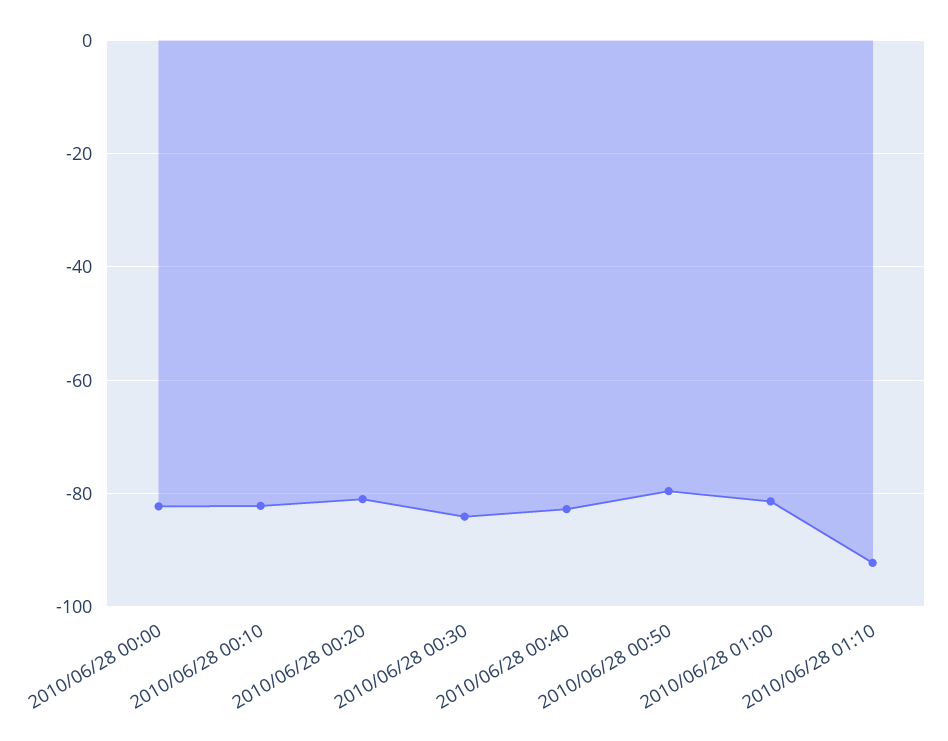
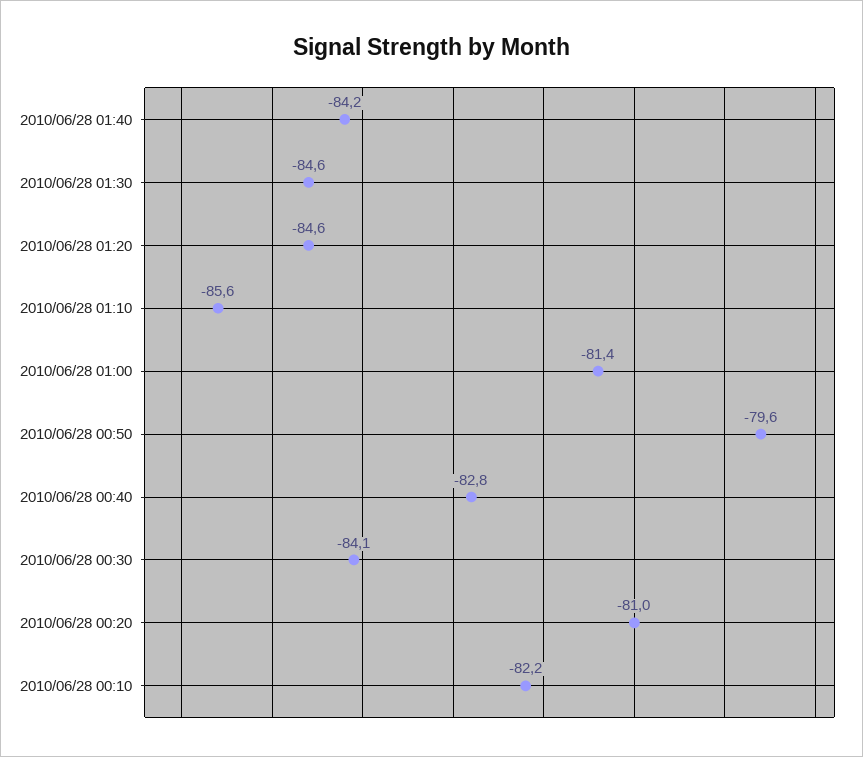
2010/06/28 00:00: -82 -> none
2010/06/28 01:10: -92 -> -85.6
2010/06/28 01:40: none -> -84.2
2010/06/28 01:30: none -> -84.6
2010/06/28 01:20: none -> -84.6

